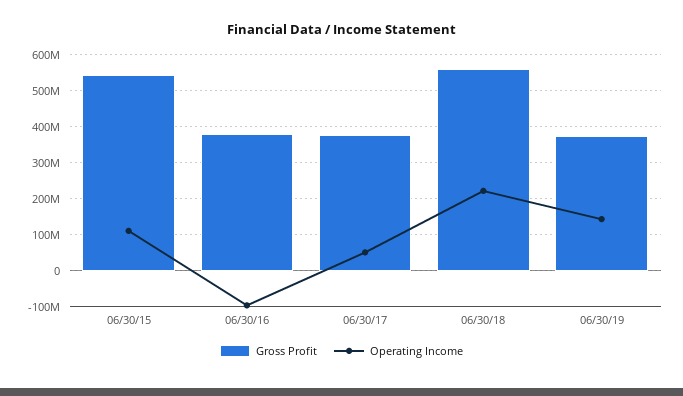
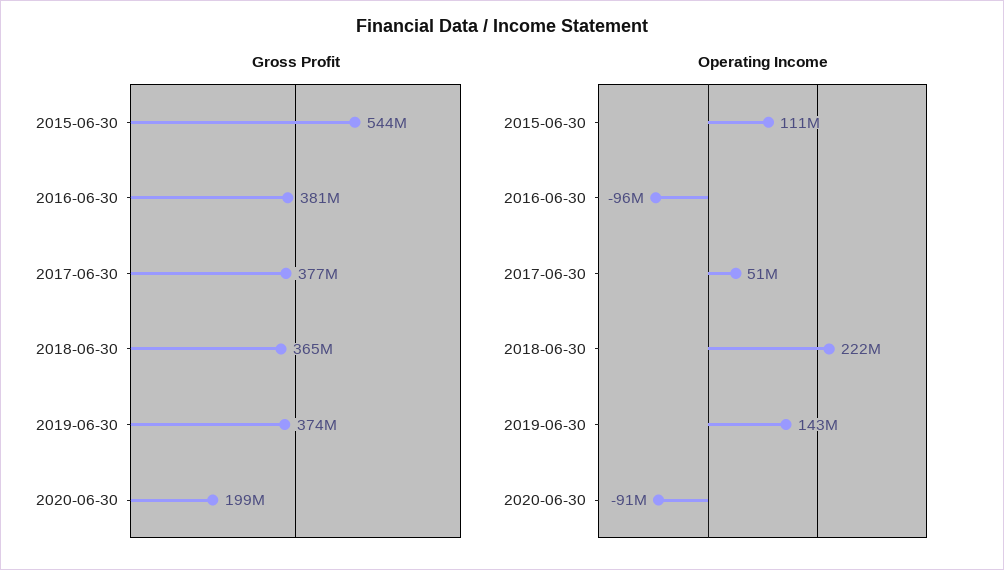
Gross Profit, 06/30/18: 560000000 -> 365000000
Gross Profit, 2020-06-30: none -> 199000000
Operating Income, 2020-06-30: none -> -91000000

